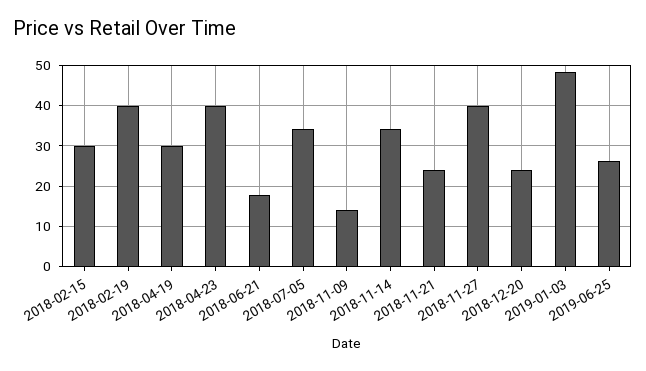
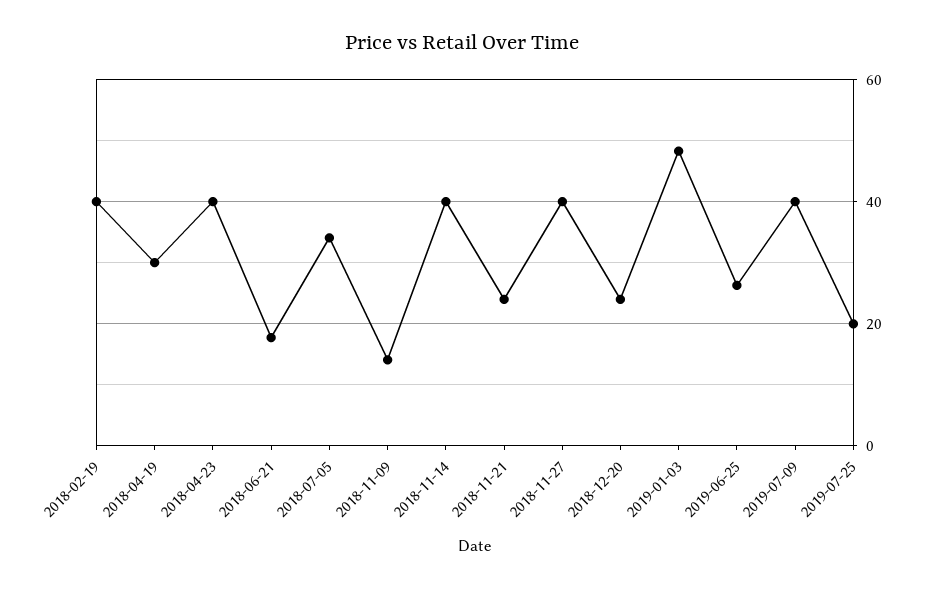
2018-02-15: 30 -> none
2018-11-14: 34 -> 40
2019-07-09: none -> 40
2019-07-25: none -> 20

